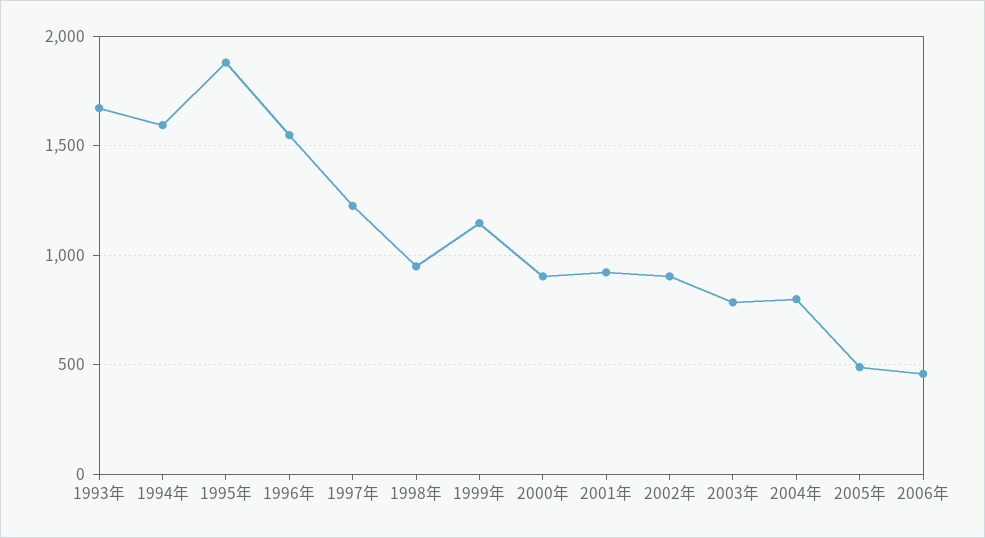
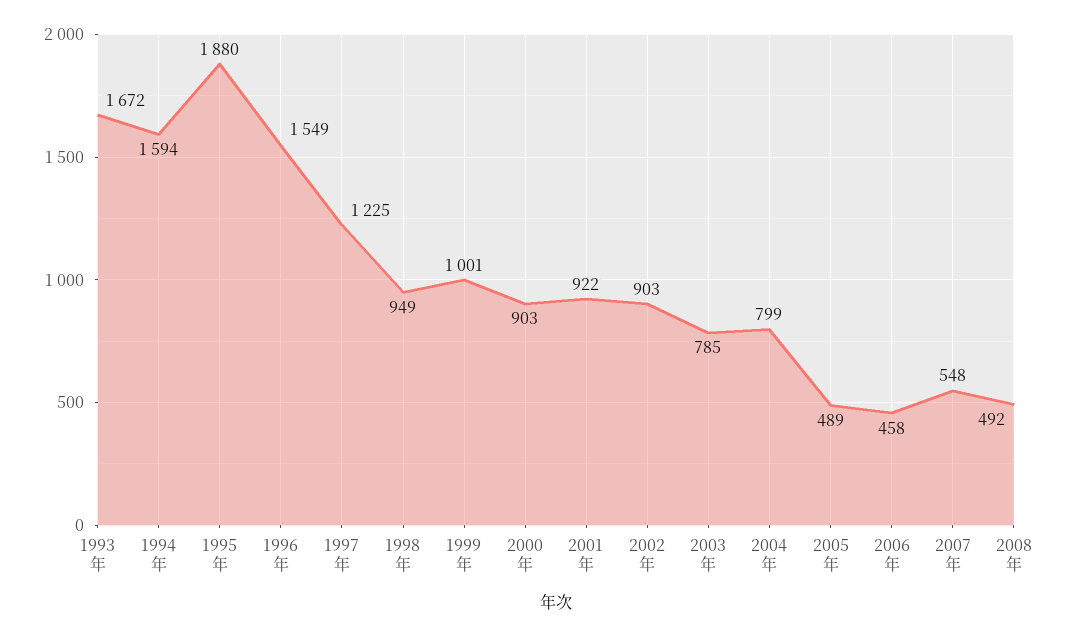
1999年: 1150 -> 1001
2007年: none -> 548
2008年: none -> 492

